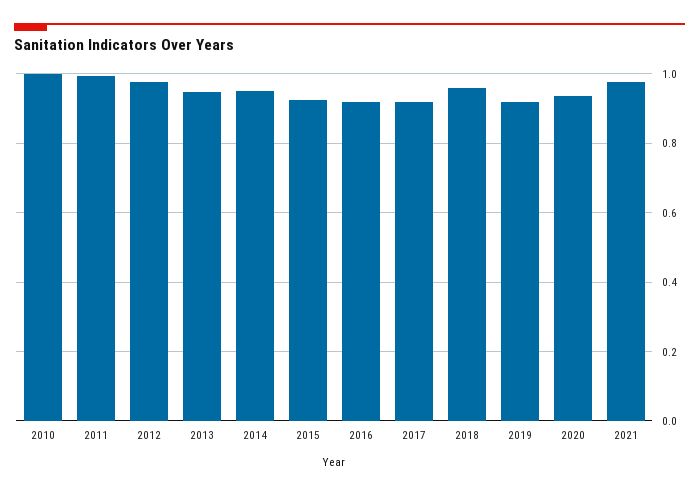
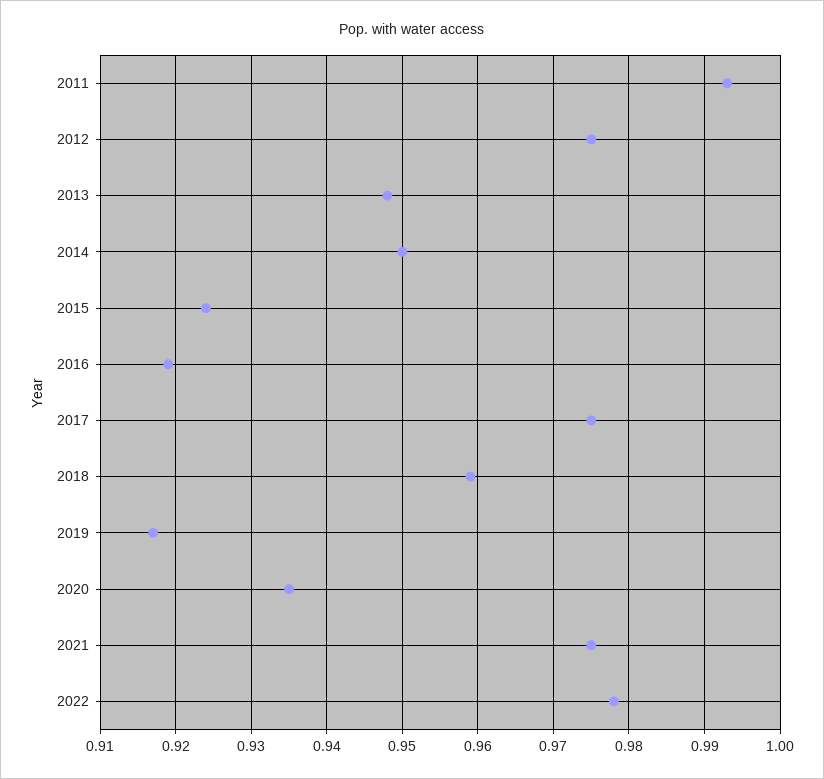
2010: 1 -> none
2017: 0.92 -> 0.975
2022: none -> 0.978

